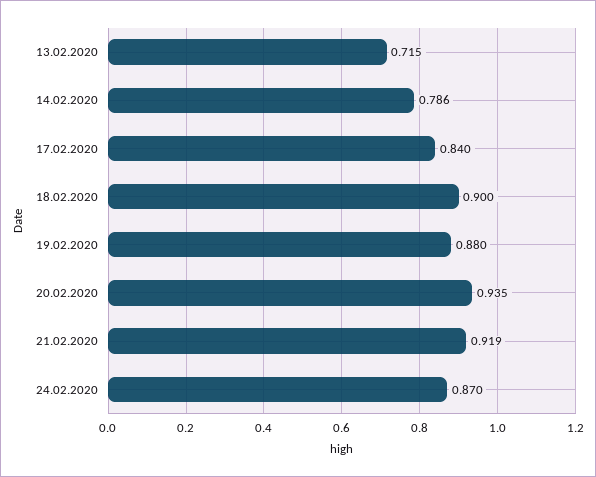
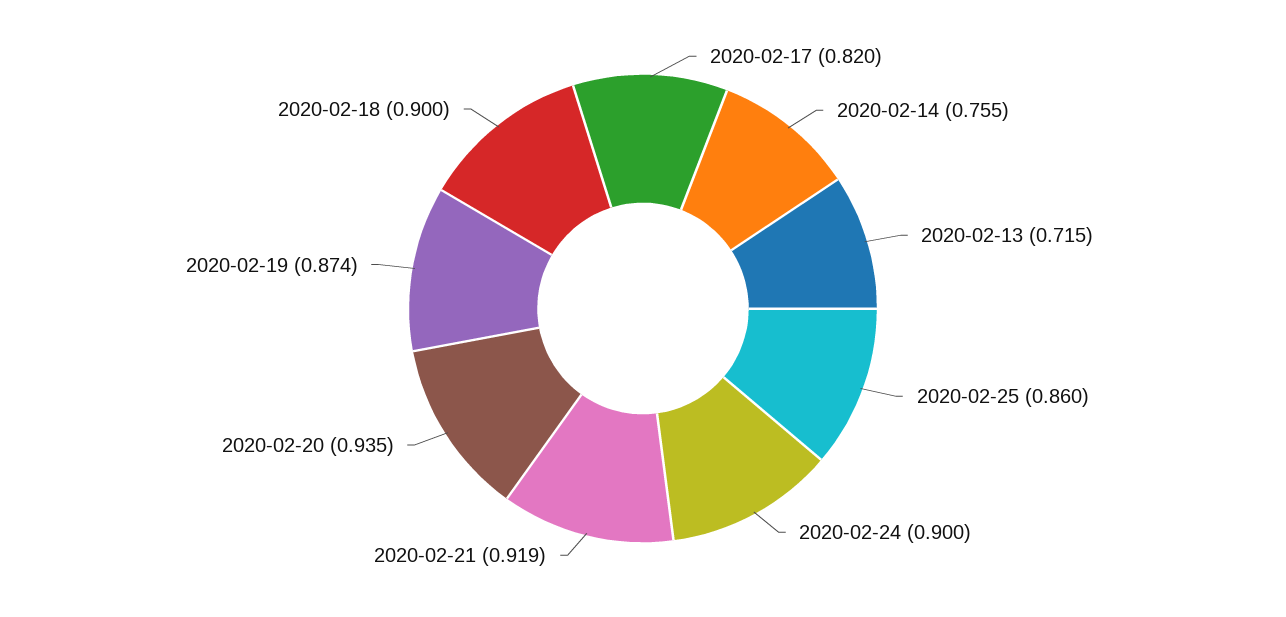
14.02.2020: 0.786 -> 0.755
17.02.2020: 0.84 -> 0.82
19.02.2020: 0.88 -> 0.874
24.02.2020: 0.87 -> 0.9
2020-02-25: none -> 0.86

